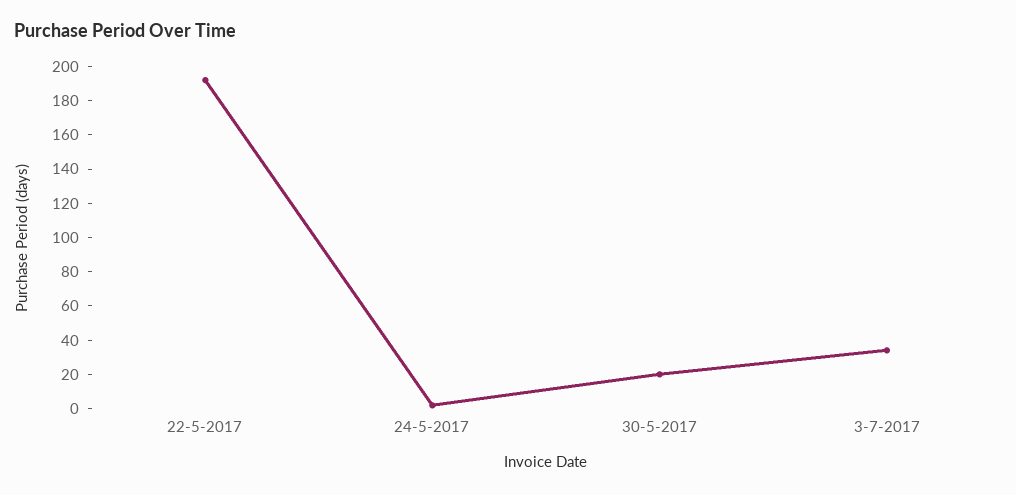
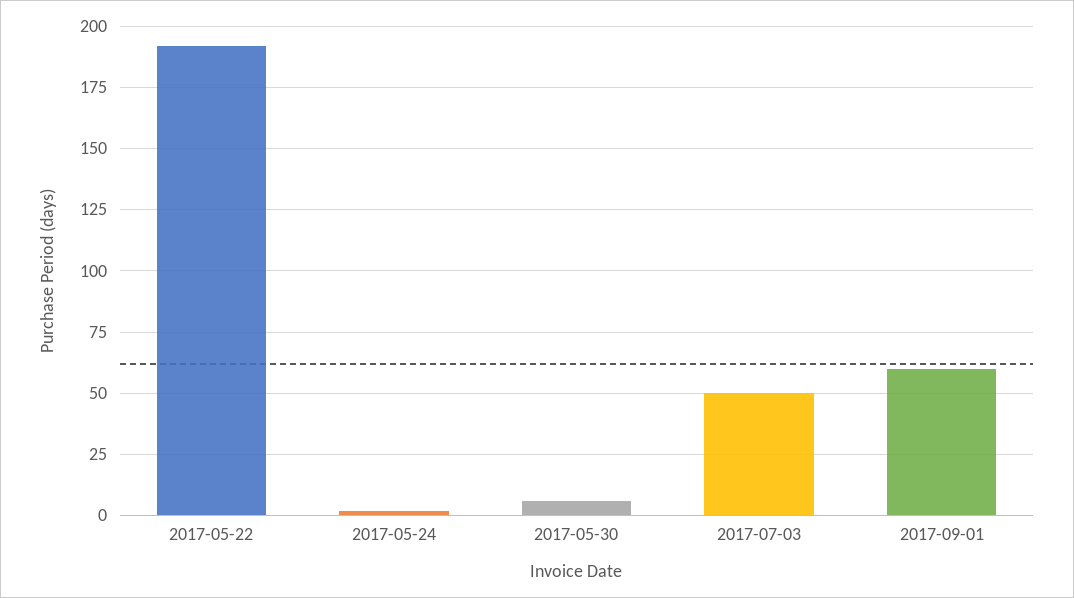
30-5-2017: 20 -> 5
3-7-2017: 35 -> 50
2017-09-01: none -> 60

